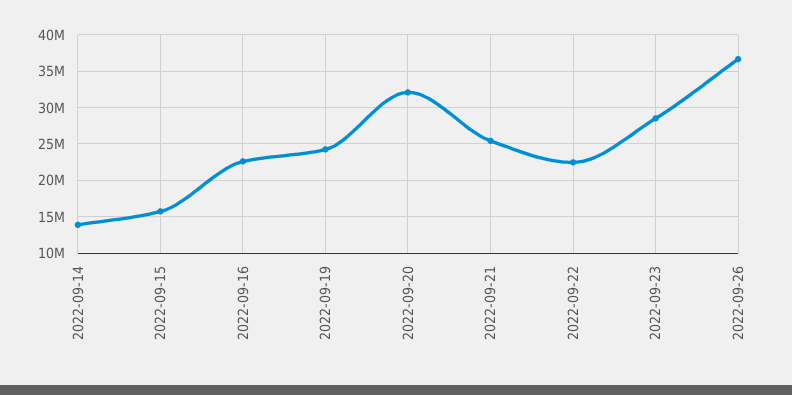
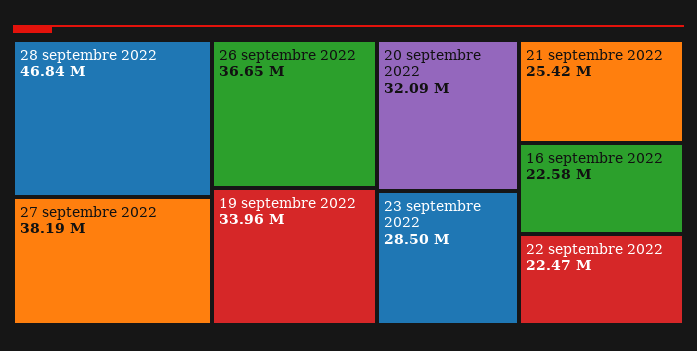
2022-09-14: 14000000 -> none
2022-09-15: 16000000 -> none
2022-09-19: 24000000 -> 33960000
28 septembre 2022: none -> 46840000
27 septembre 2022: none -> 38190000

